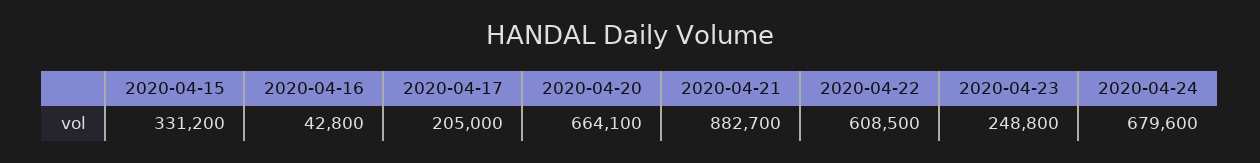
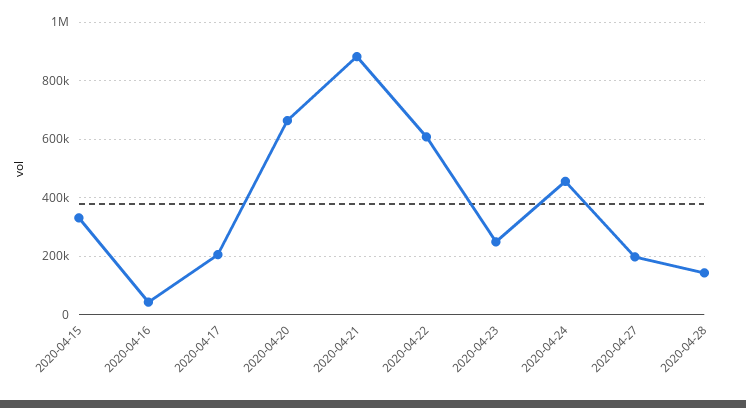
2020-04-24: 679600 -> 450000
2020-04-27: none -> 200000
2020-04-28: none -> 150000

